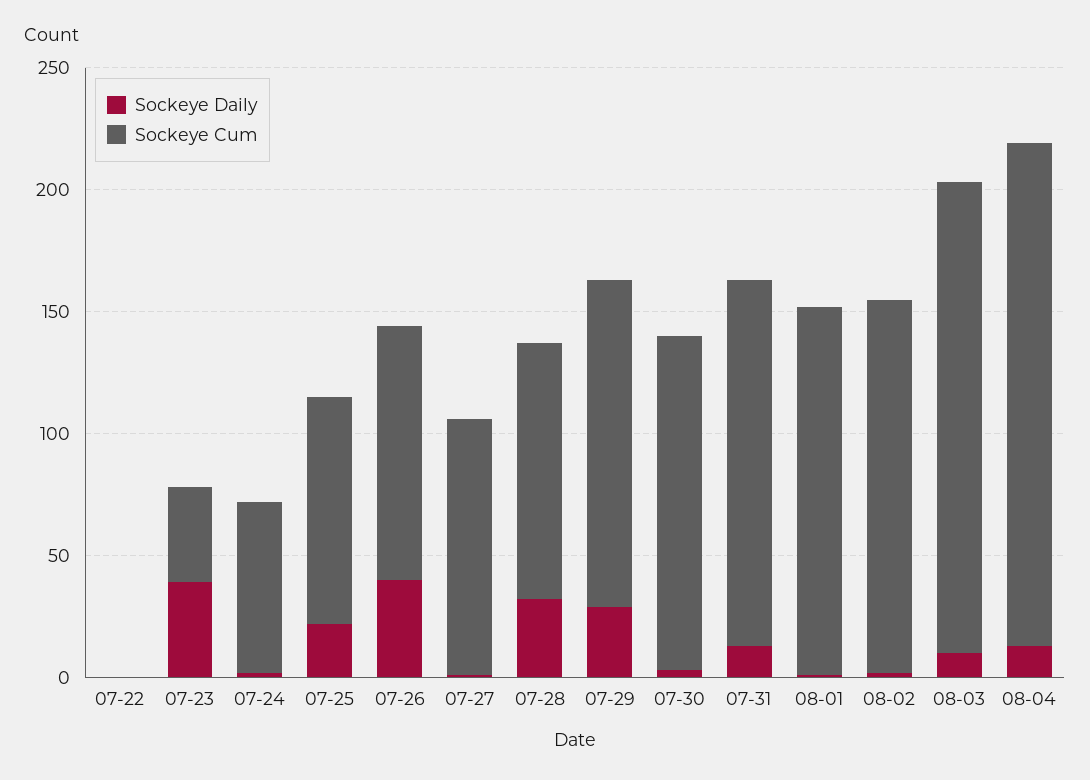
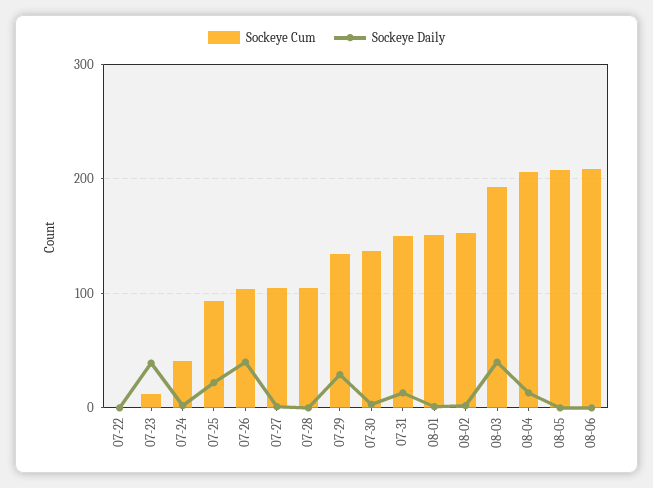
Sockeye Cum, 07-23: 40 -> 10
Sockeye Cum, 07-24: 70 -> 40
Sockeye Daily, 07-28: 30 -> 0
Sockeye Daily, 08-03: 10 -> 40
Sockeye Cum, 08-05: none -> 210
Sockeye Daily, 08-05: none -> 0
Sockeye Cum, 08-06: none -> 210
Sockeye Daily, 08-06: none -> 0

